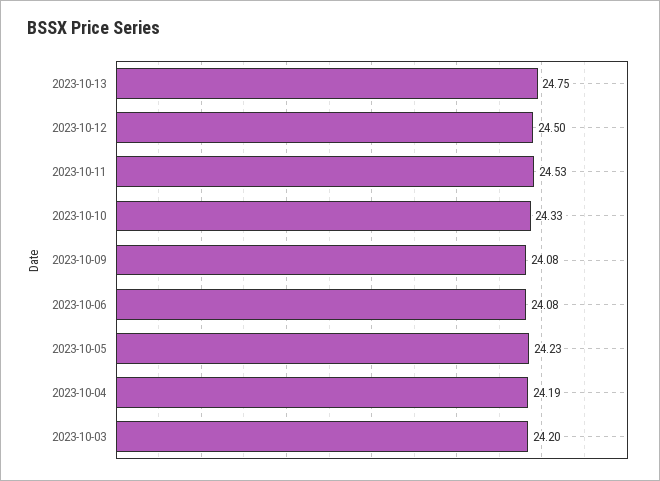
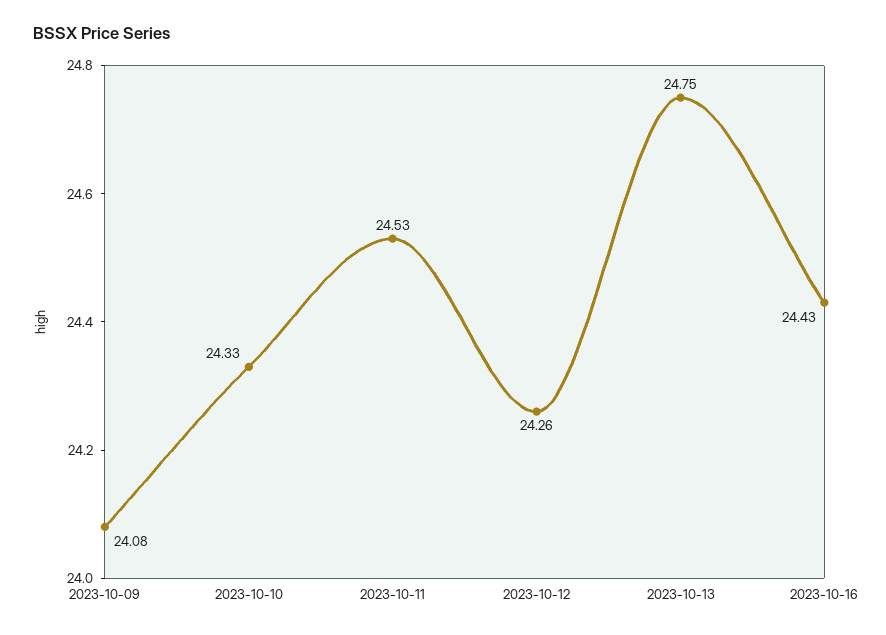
2023-10-12: 24.5 -> 24.26
2023-10-06: 24.08 -> none
2023-10-05: 24.23 -> none
2023-10-04: 24.19 -> none
2023-10-03: 24.2 -> none
2023-10-16: none -> 24.43

